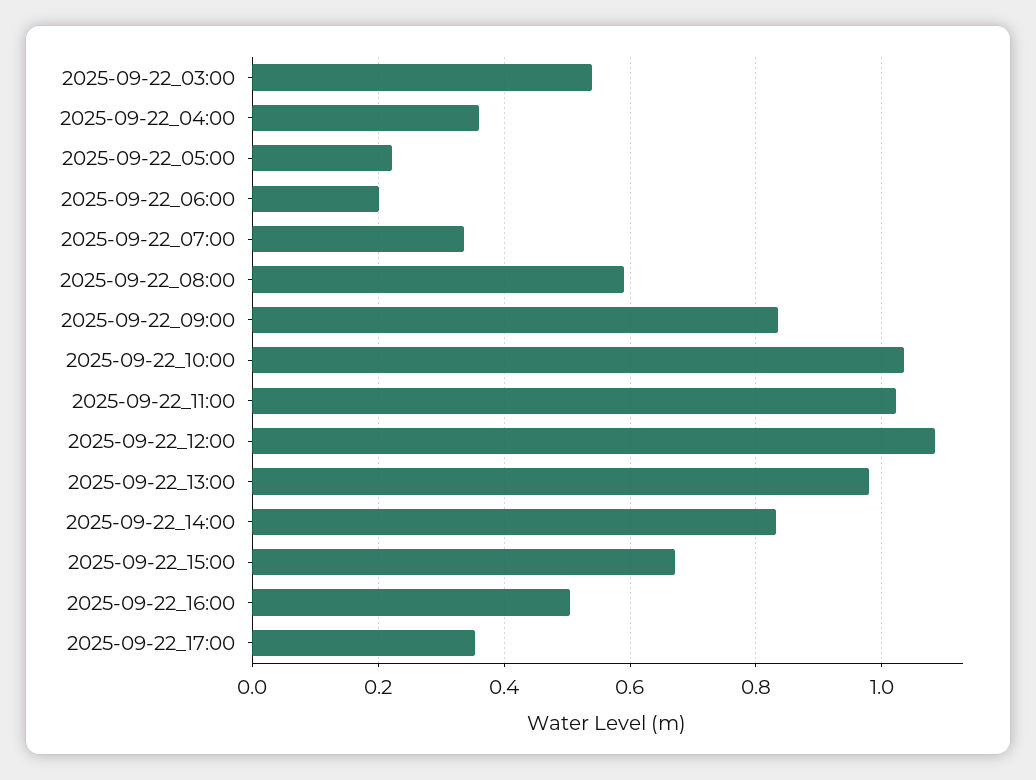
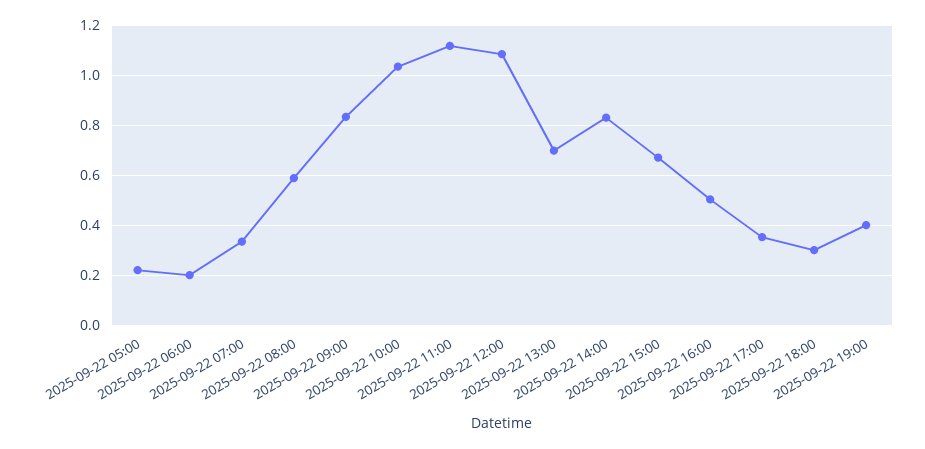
2025-09-22_03:00: 0.54 -> none
2025-09-22_04:00: 0.36 -> none
2025-09-22_11:00: 1.02 -> 1.125
2025-09-22_13:00: 0.98 -> 0.7
2025-09-22 18:00: none -> 0.3
2025-09-22 19:00: none -> 0.4

